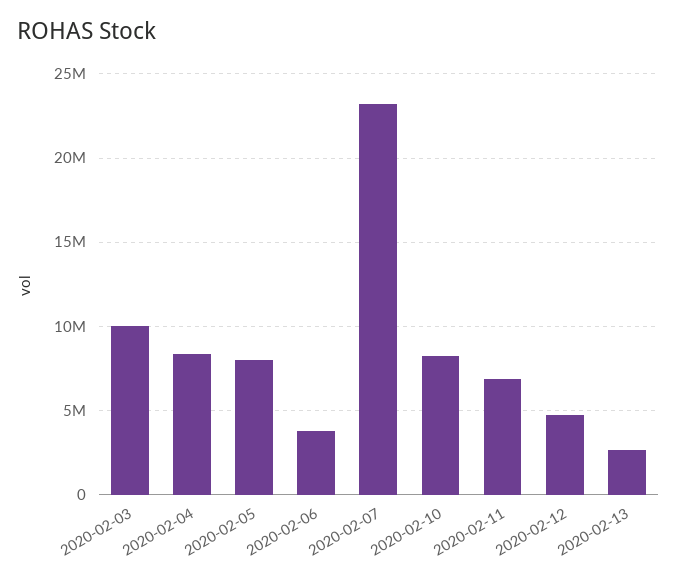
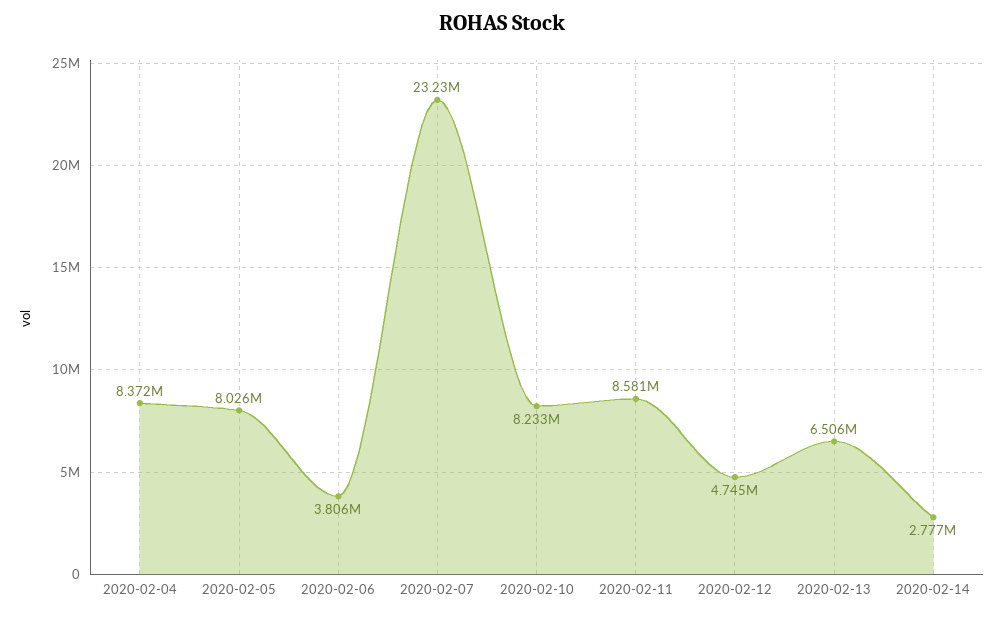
2020-02-03: 10000000 -> none
2020-02-11: 7000000 -> 8581000
2020-02-13: 2500000 -> 6506000
2020-02-14: none -> 2777000

